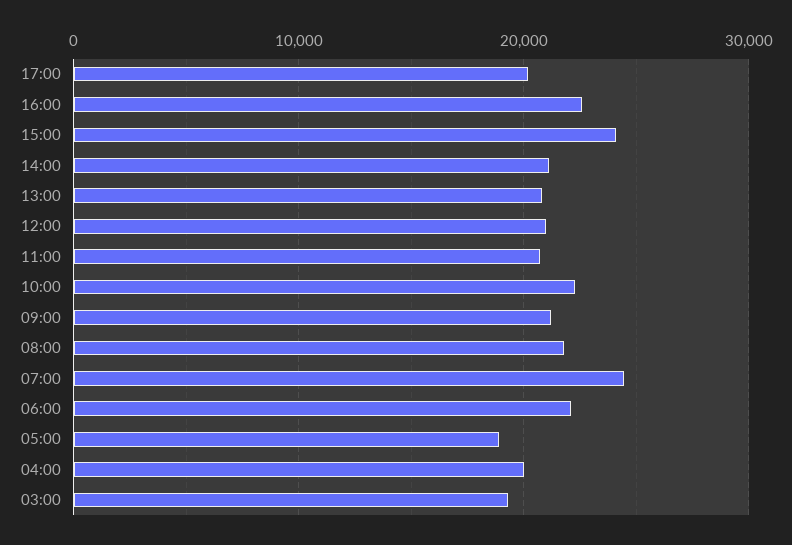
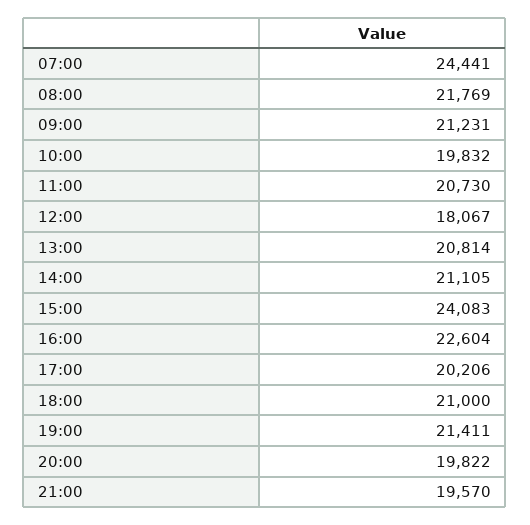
12:00: 21000 -> 18067
10:00: 22000 -> 19832
06:00: 22000 -> none
05:00: 19000 -> none
04:00: 20000 -> none
03:00: 19000 -> none
18:00: none -> 21000
19:00: none -> 21411
20:00: none -> 19822
21:00: none -> 19570

